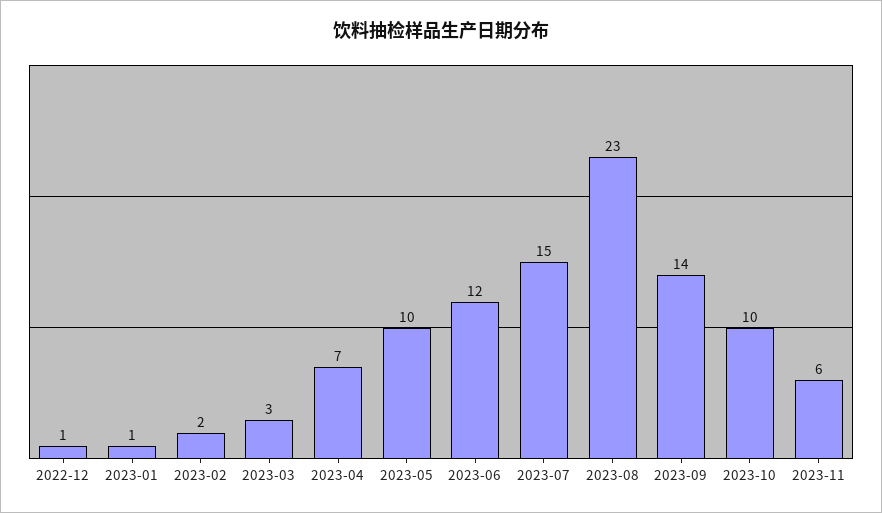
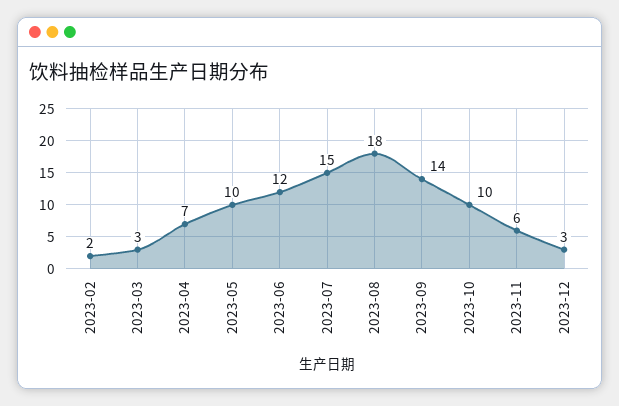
2022-12: 1 -> none
2023-01: 1 -> none
2023-08: 23 -> 18
2023-12: none -> 3

